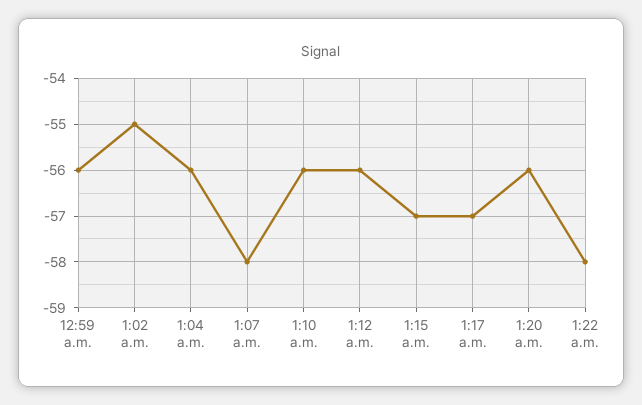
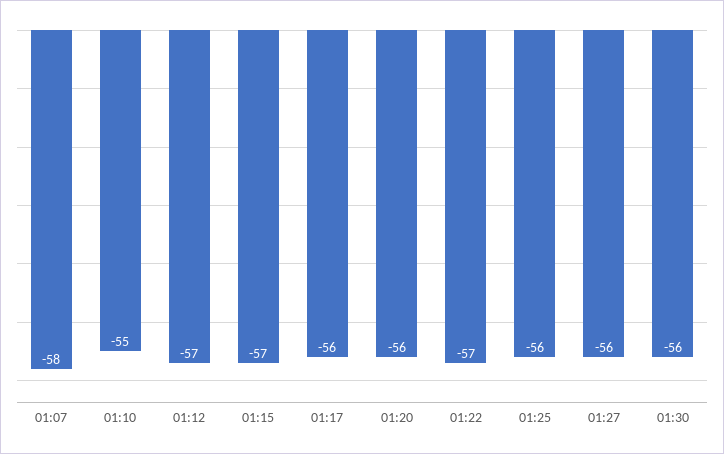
12:59 a.m.: -56 -> none
1:02 a.m.: -55 -> none
1:04 a.m.: -56 -> none
1:10 a.m.: -56 -> -55
1:12 a.m.: -56 -> -57
1:17 a.m.: -57 -> -56
1:22 a.m.: -58 -> -57
01:25: none -> -56
01:27: none -> -56
01:30: none -> -56

